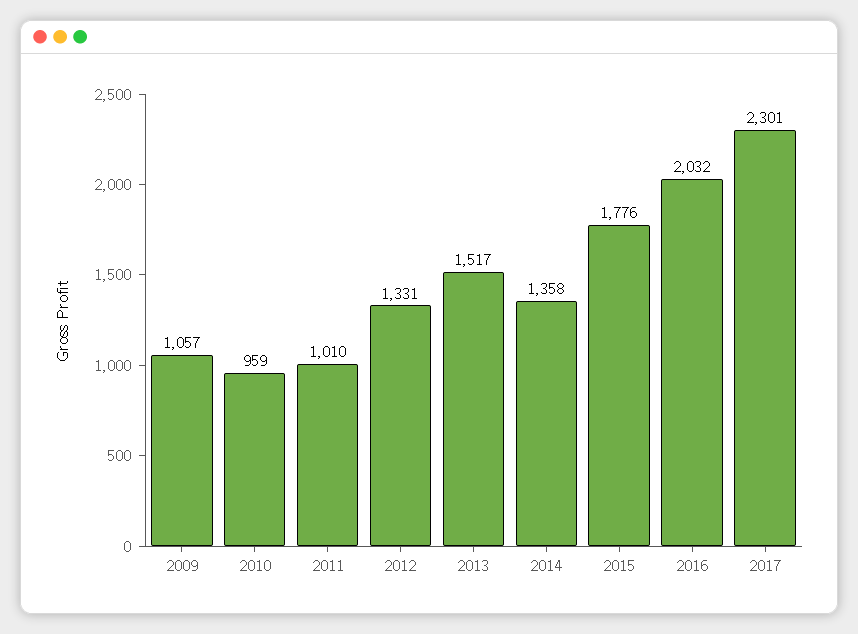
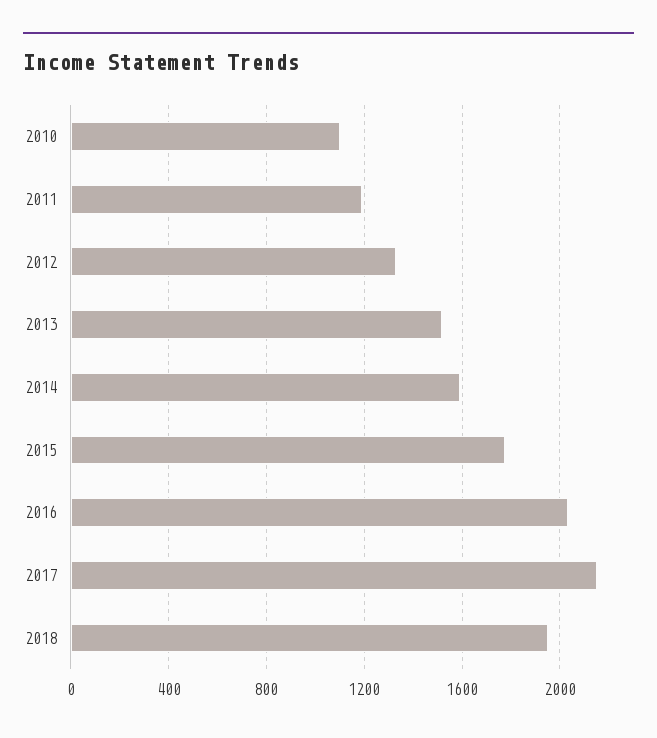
2009: 1057 -> none
2010: 959 -> 1100
2011: 1010 -> 1200
2014: 1358 -> 1600
2017: 2301 -> 2150
2018: none -> 1950

